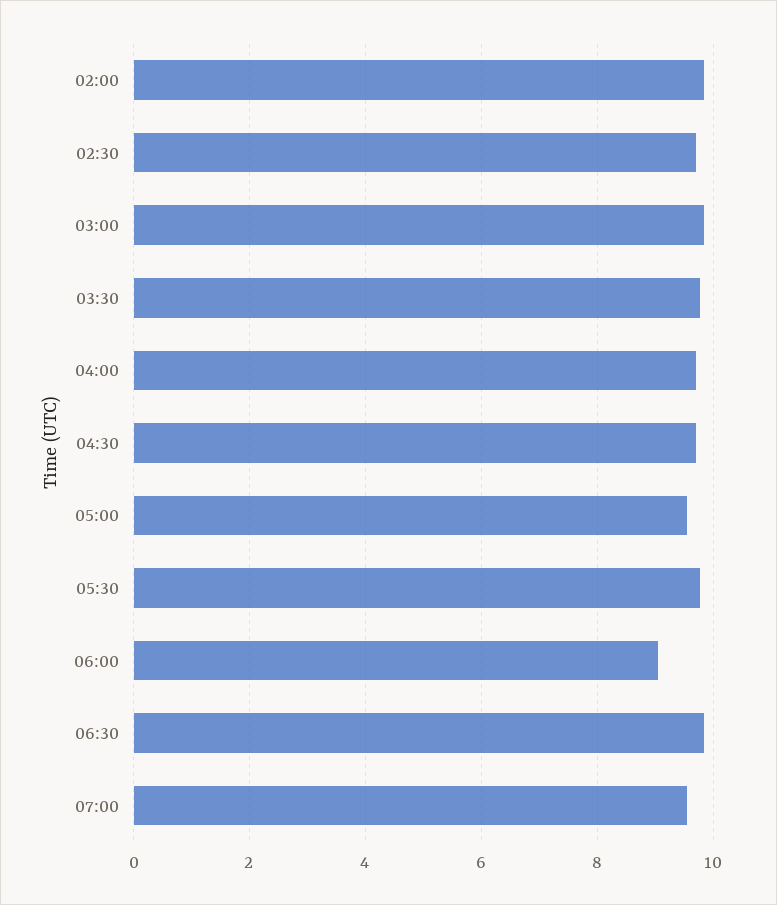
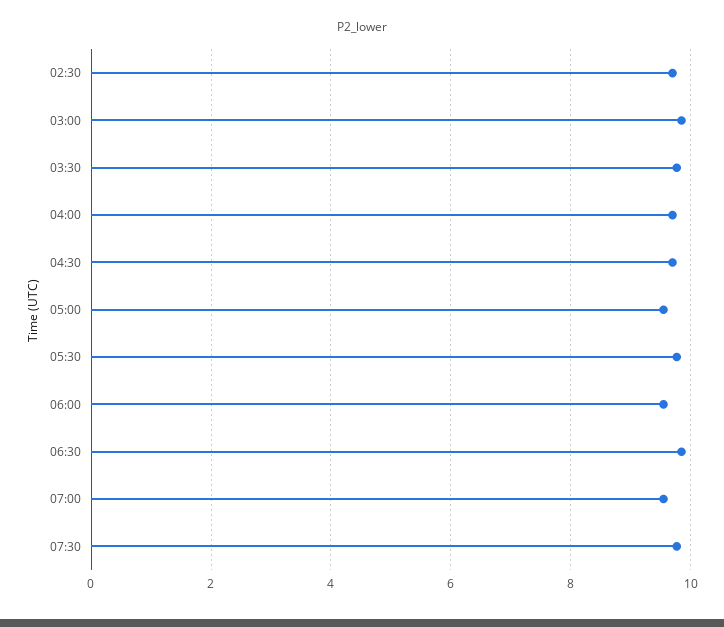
02:00: 9.8 -> none
06:00: 9 -> 9.6
07:30: none -> 9.8

